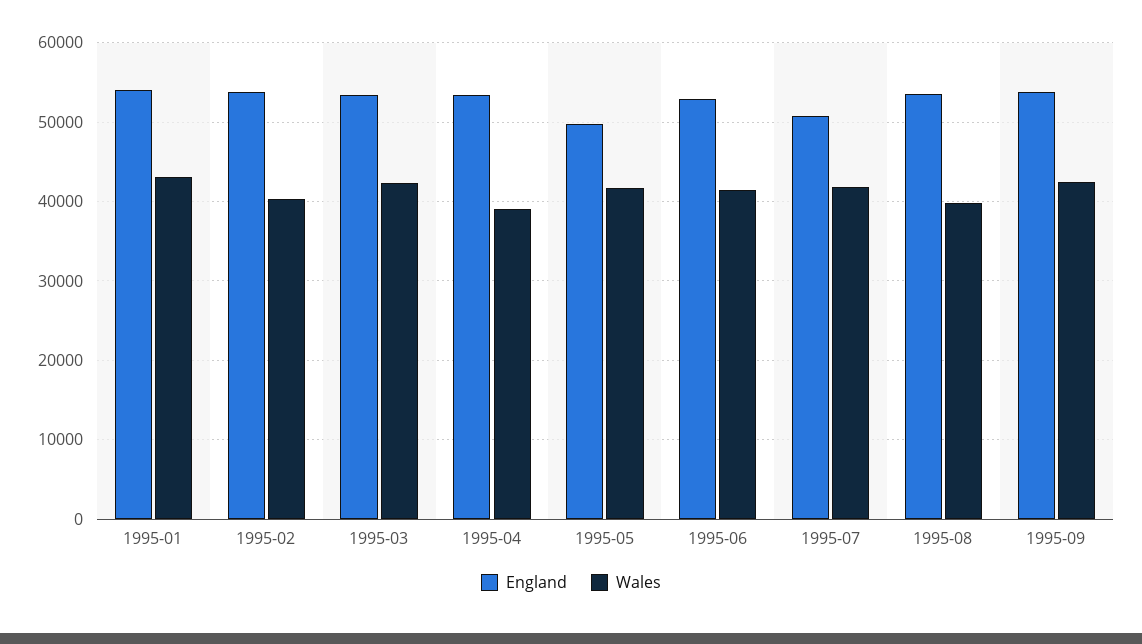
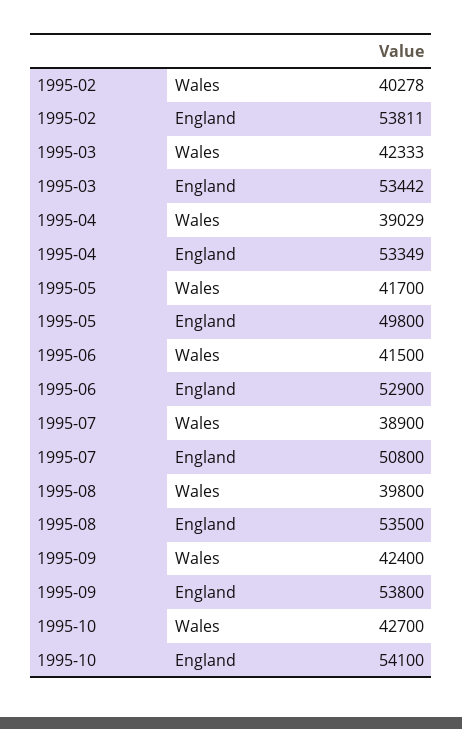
England, 1995-01: 54000 -> none
Wales, 1995-01: 43000 -> none
Wales, 1995-07: 42000 -> 38900
Wales, 1995-10: none -> 42700
England, 1995-10: none -> 54100

